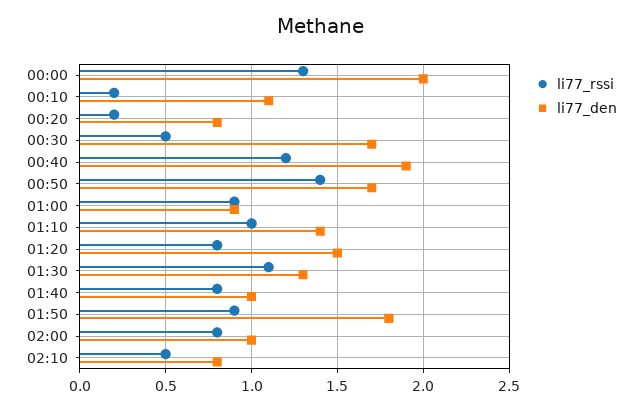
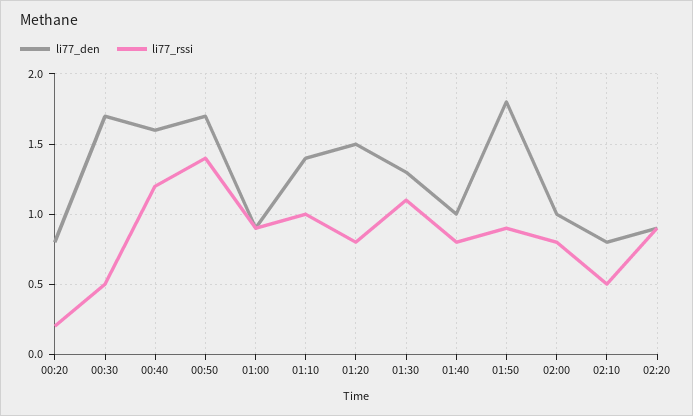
li77_rssi, 00:00: 1.3 -> none
li77_den, 00:00: 2 -> none
li77_rssi, 00:10: 0.2 -> none
li77_den, 00:10: 1.1 -> none
li77_den, 00:40: 1.9 -> 1.6
li77_den, 02:20: none -> 0.9
li77_rssi, 02:20: none -> 0.9

